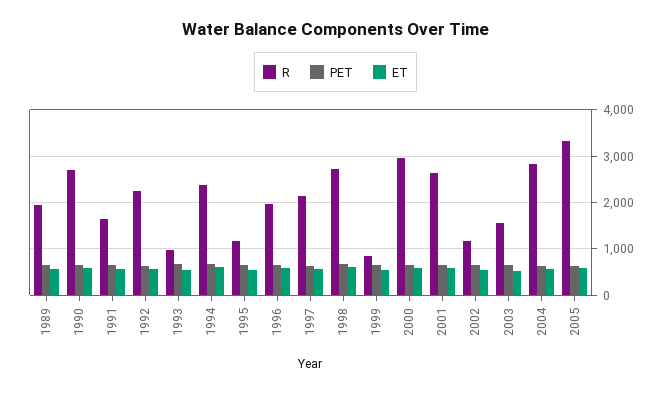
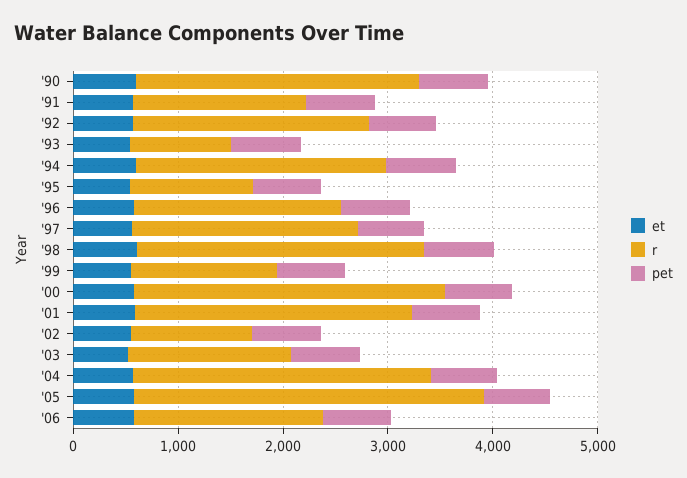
R, 1989: 2000 -> none
PET, 1989: 600 -> none
ET, 1989: 600 -> none
R, 1999: 800 -> 1400
ET, '06: none -> 600
R, '06: none -> 1800
PET, '06: none -> 600

